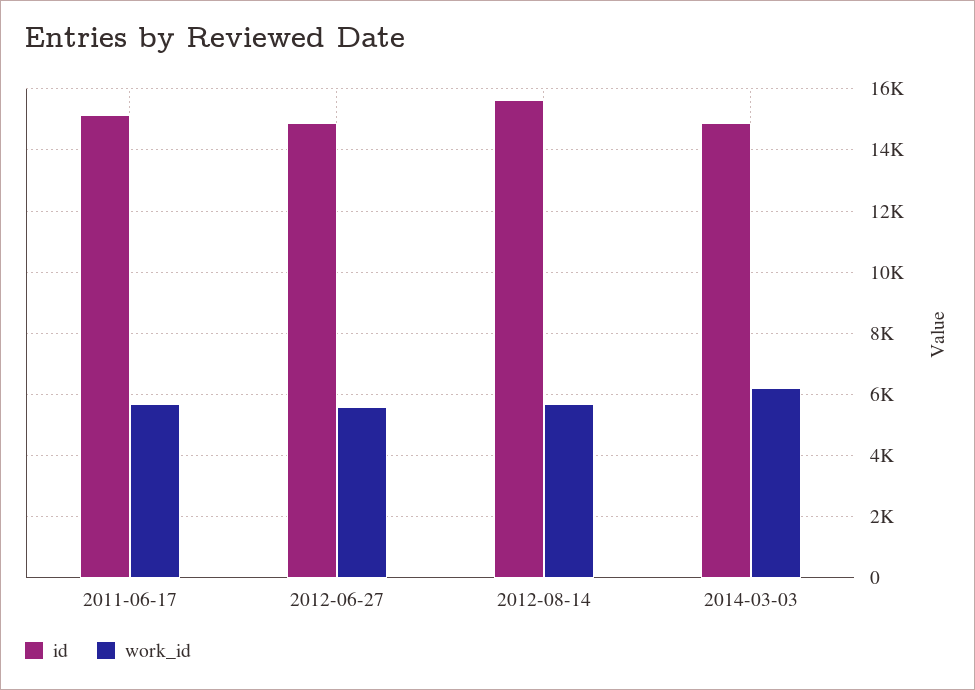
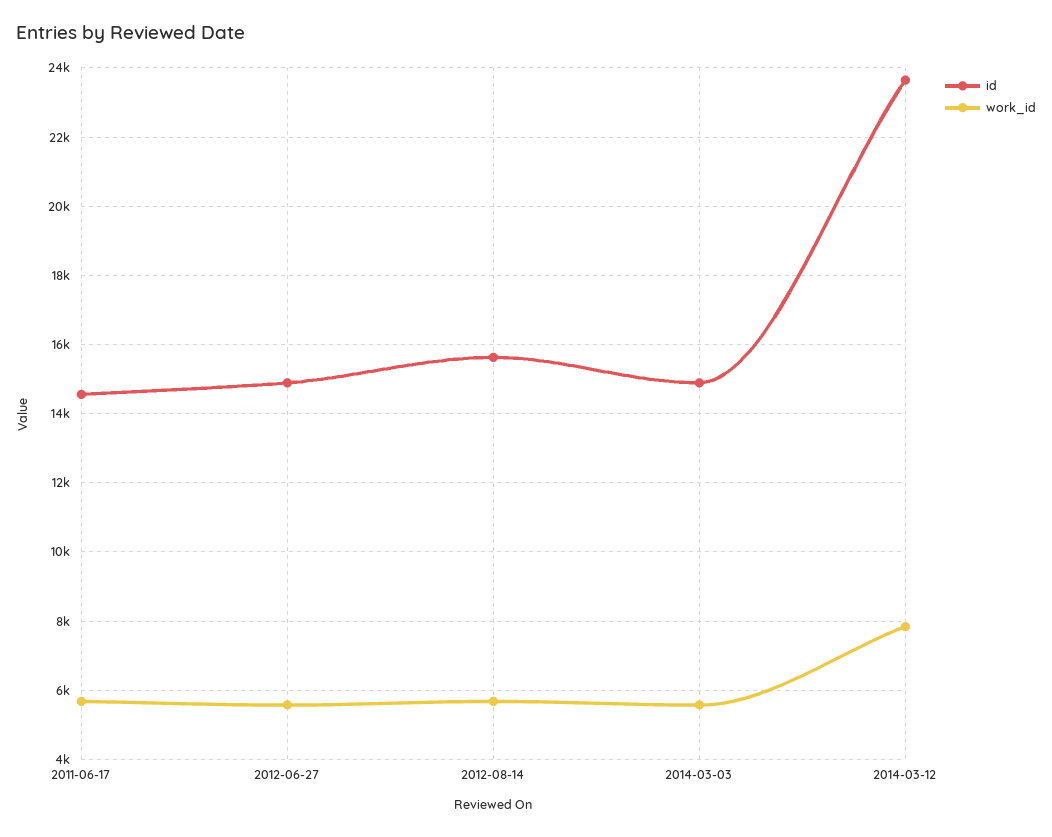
id, 2011-06-17: 15200 -> 14600
work_id, 2014-03-03: 6200 -> 5600
id, 2014-03-12: none -> 23600
work_id, 2014-03-12: none -> 7800

